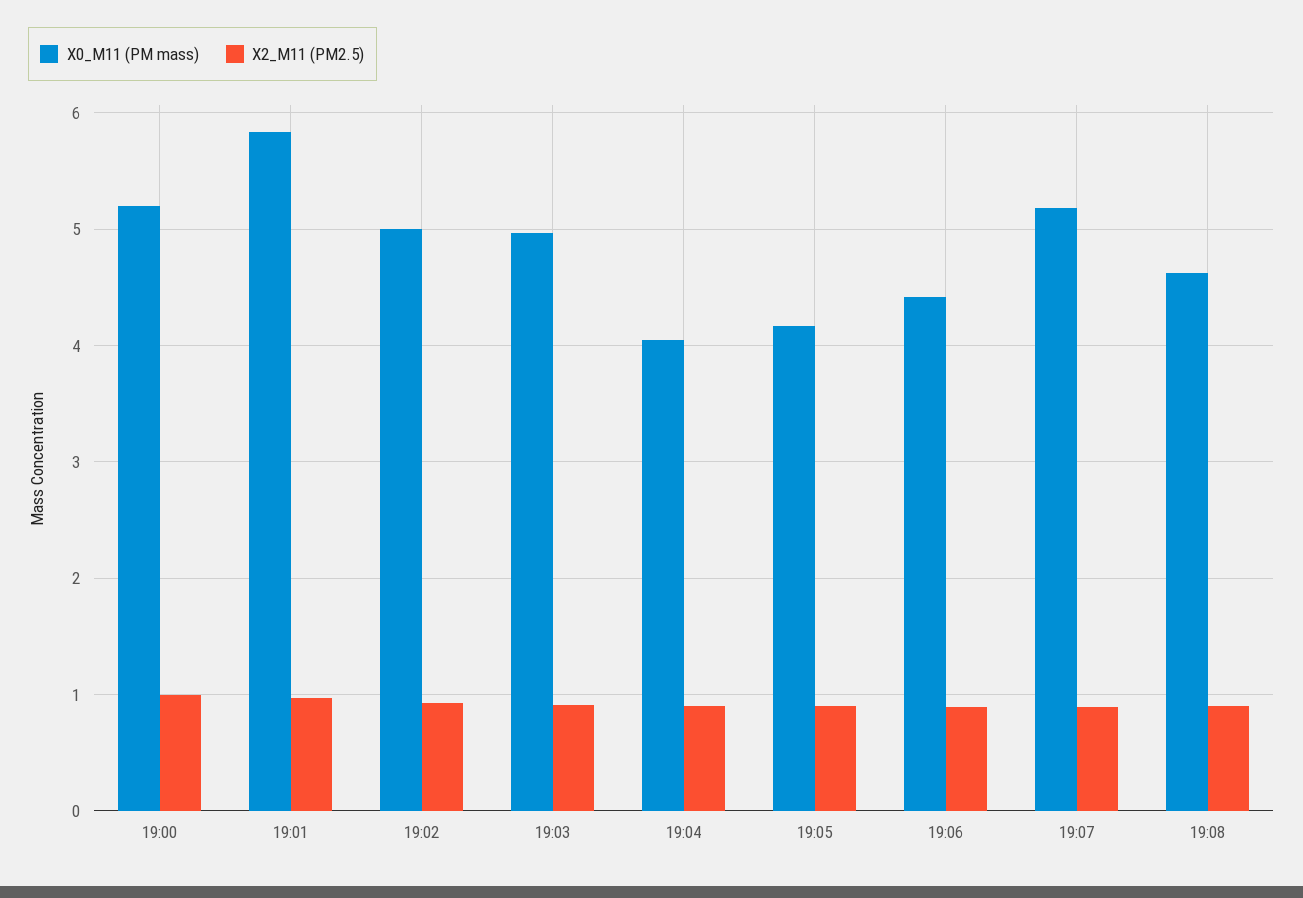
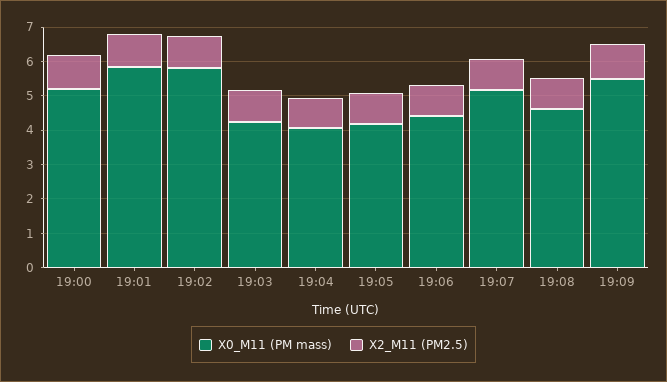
X0_M11 (PM mass), 19:02: 5 -> 5.75
X0_M11 (PM mass), 19:03: 5 -> 4.25
X0_M11 (PM mass), 19:09: none -> 5.5
X2_M11 (PM2.5), 19:09: none -> 1

